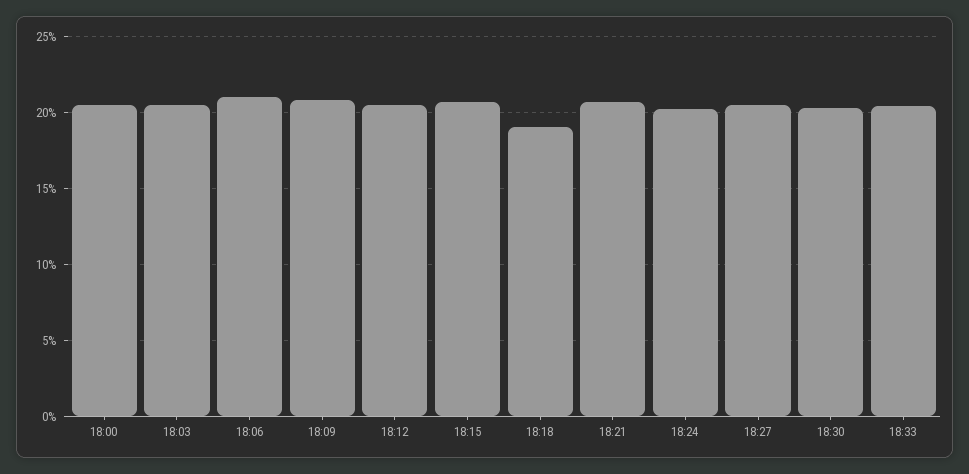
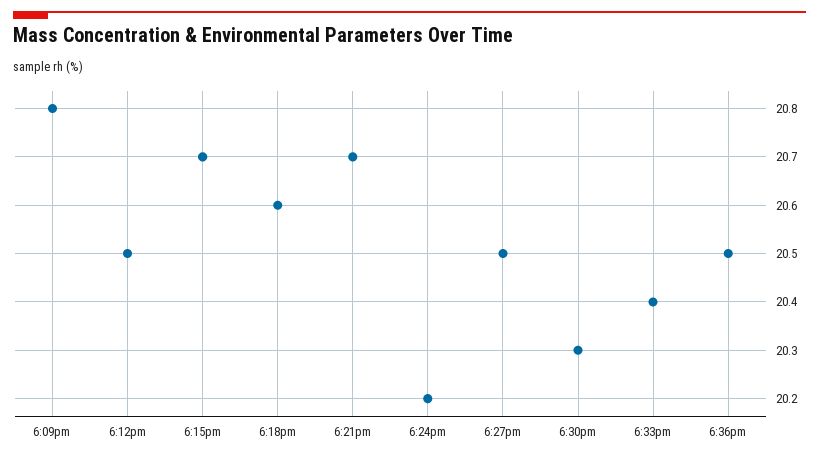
18:00: 20.5 -> none
18:03: 20.5 -> none
18:06: 21 -> none
18:18: 19 -> 20.6
6:36pm: none -> 20.5

